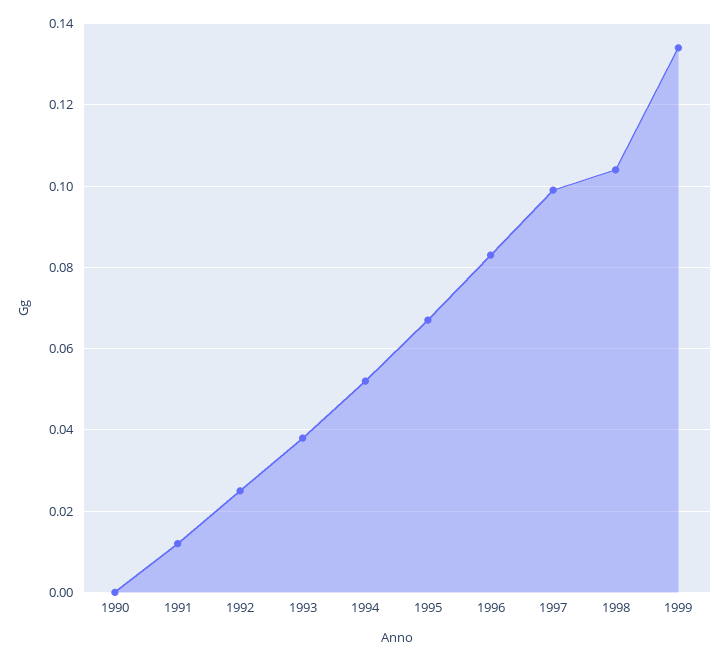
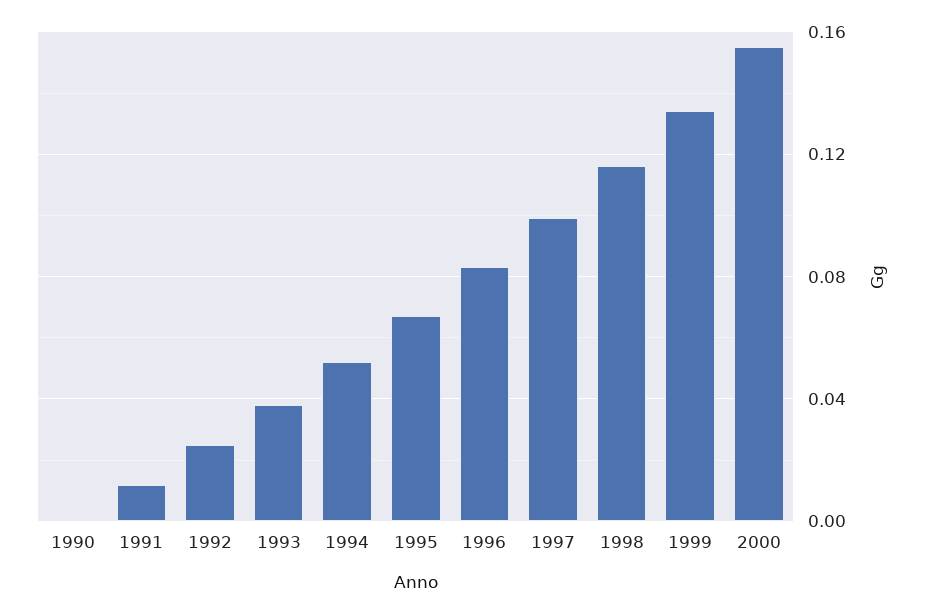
1998: 0.105 -> 0.115
2000: none -> 0.155

